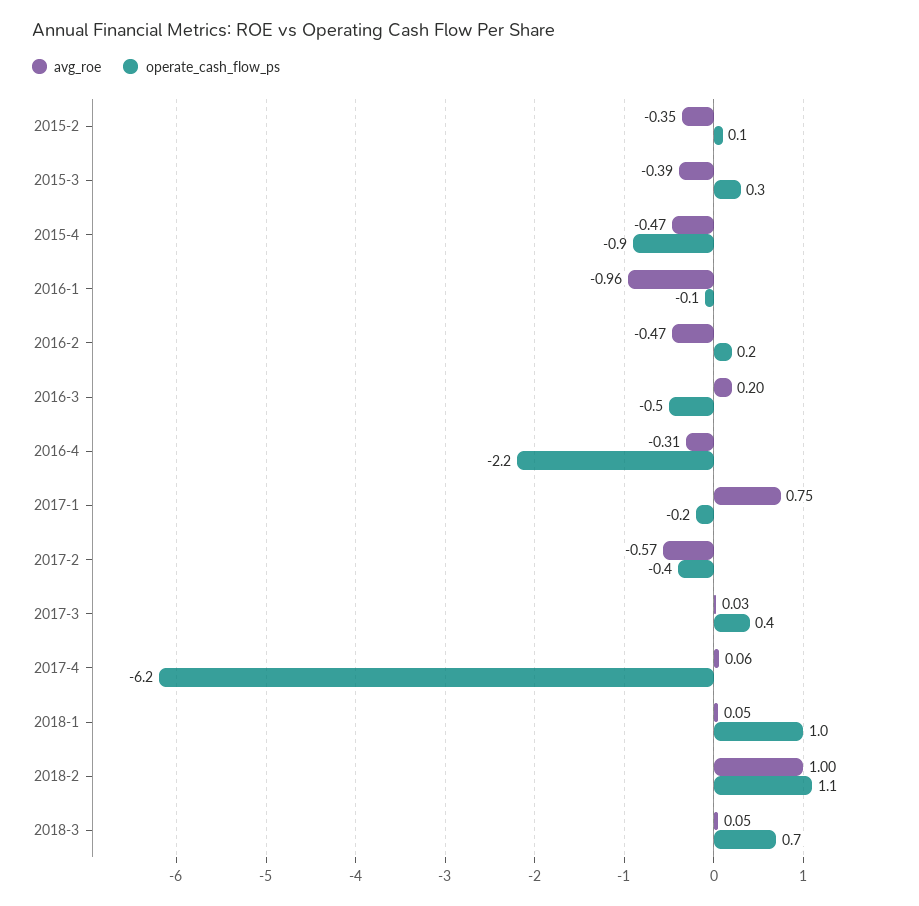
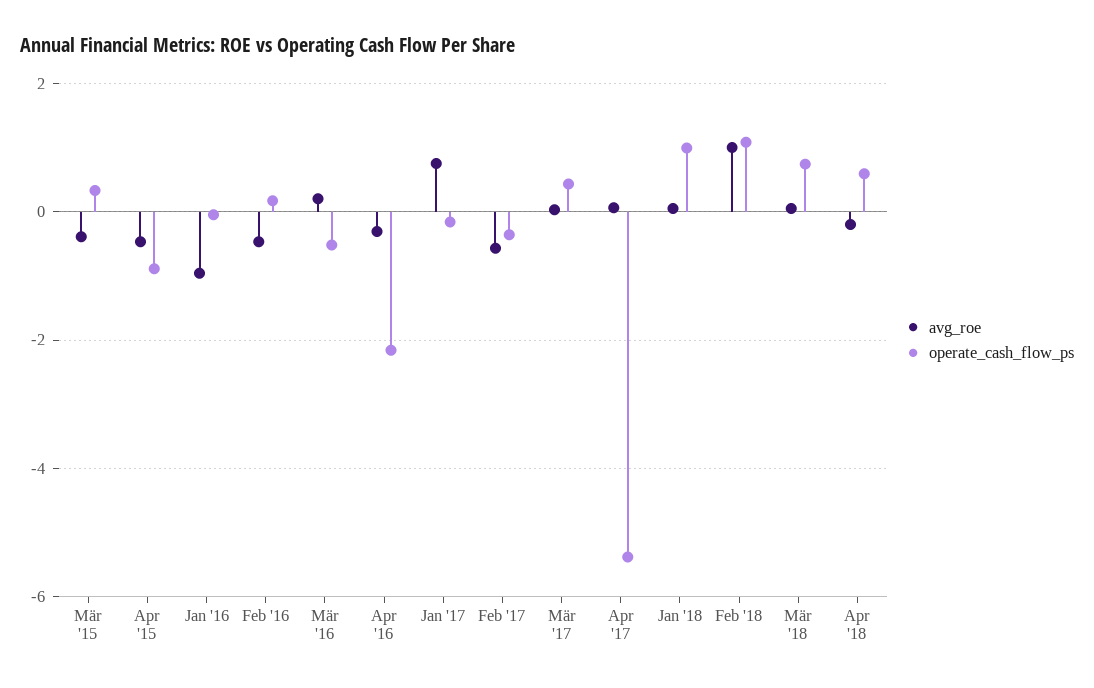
avg_roe, 2015-2: -0.35 -> none
operate_cash_flow_ps, 2015-2: 0.1 -> none
operate_cash_flow_ps, 2017-4: -6.2 -> -5.4
avg_roe, Apr '18: none -> -0.2
operate_cash_flow_ps, Apr '18: none -> 0.6

